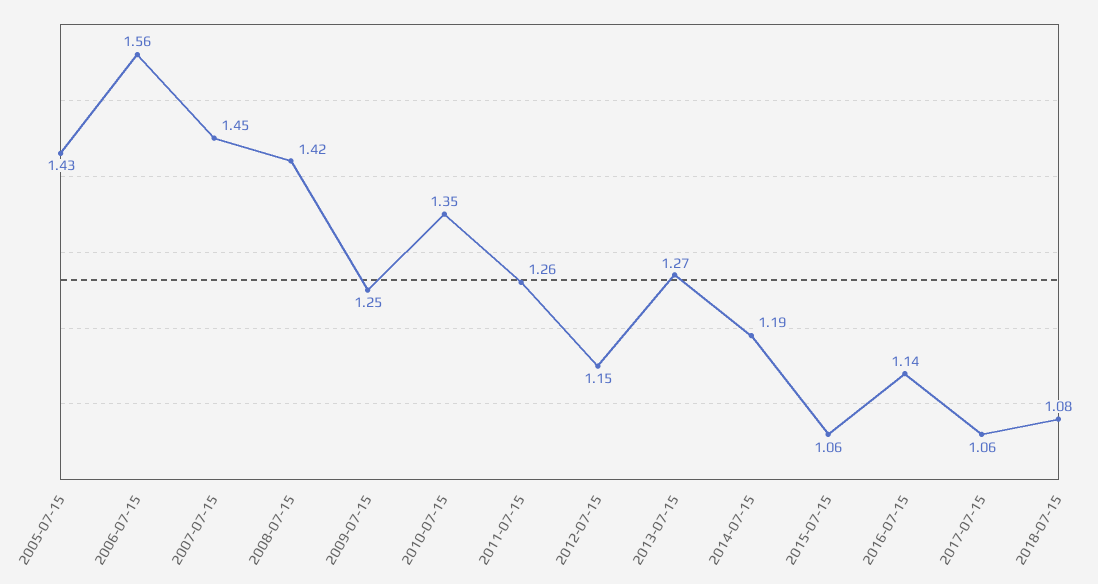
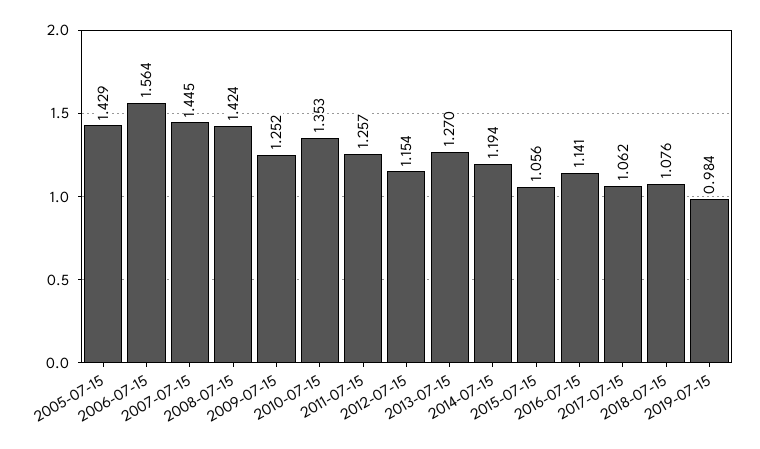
2019-07-15: none -> 0.984

